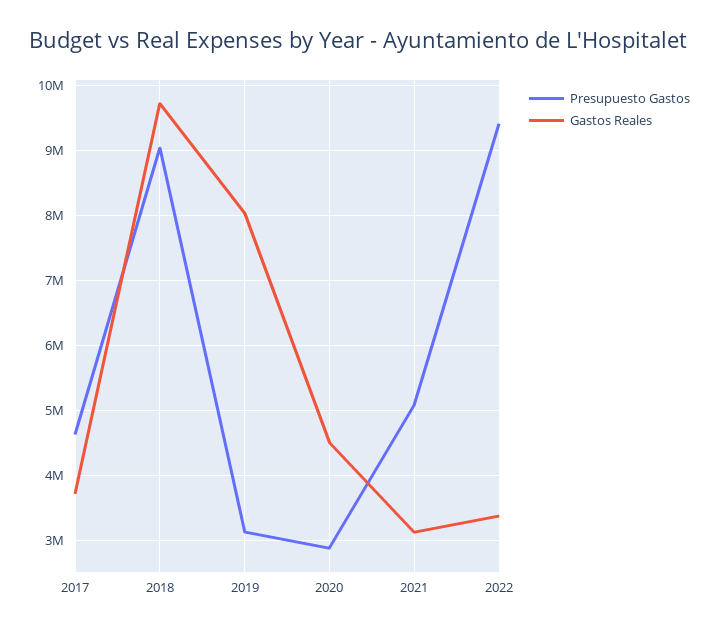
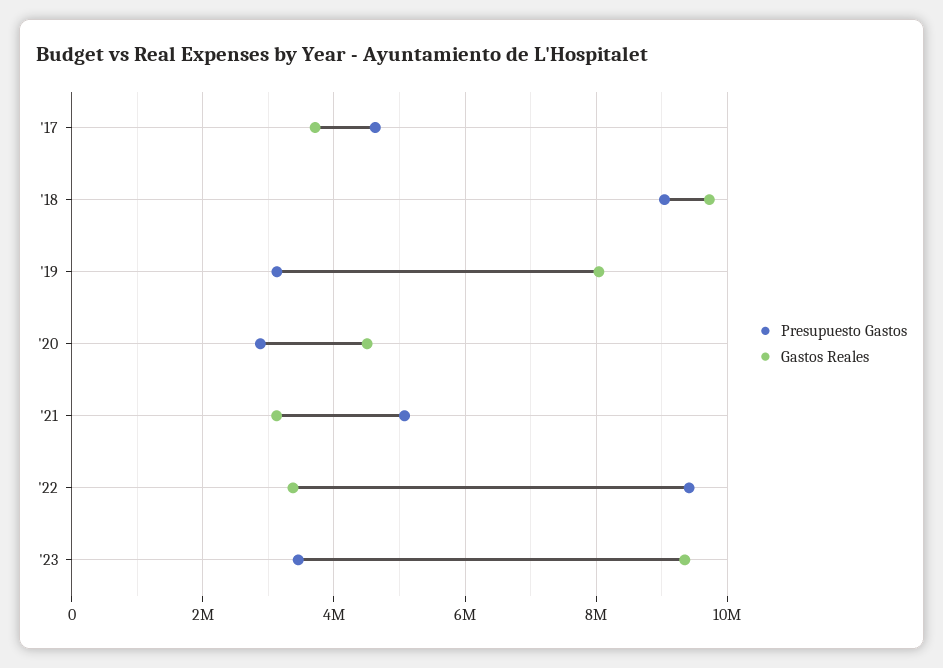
Presupuesto Gastos, '23: none -> 3400000
Gastos Reales, '23: none -> 9400000

